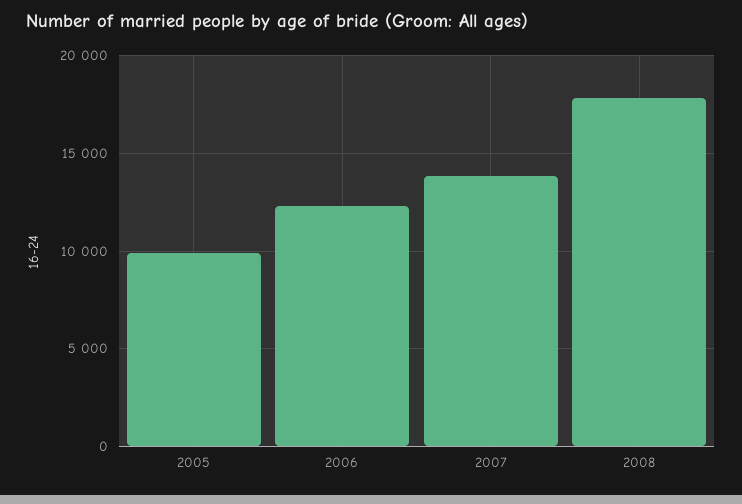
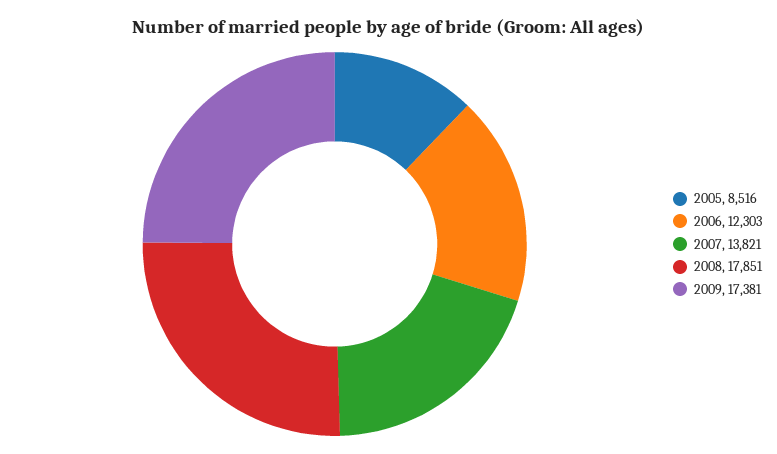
2005: 10000 -> 8516
2009: none -> 17381

